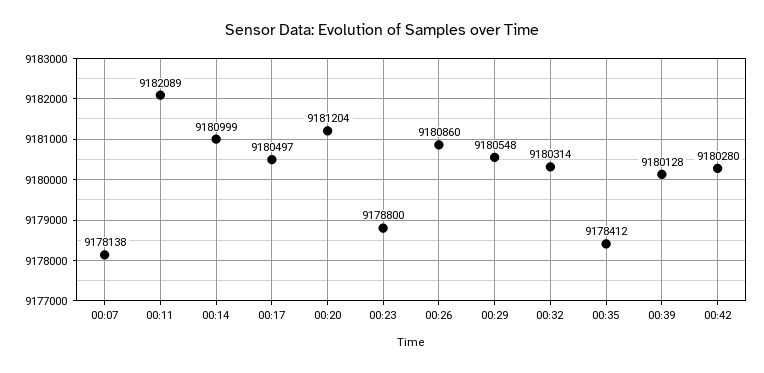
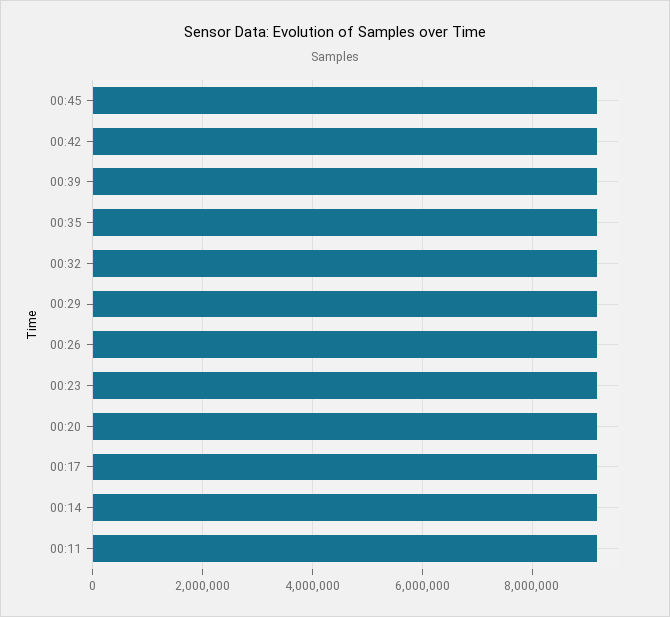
00:07: 9178138 -> none
00:45: none -> 9200000

